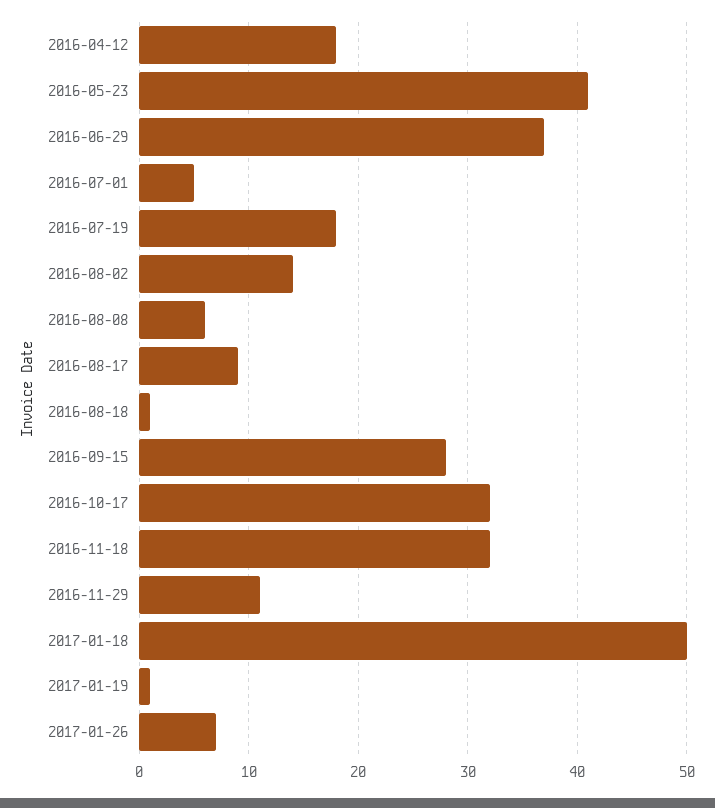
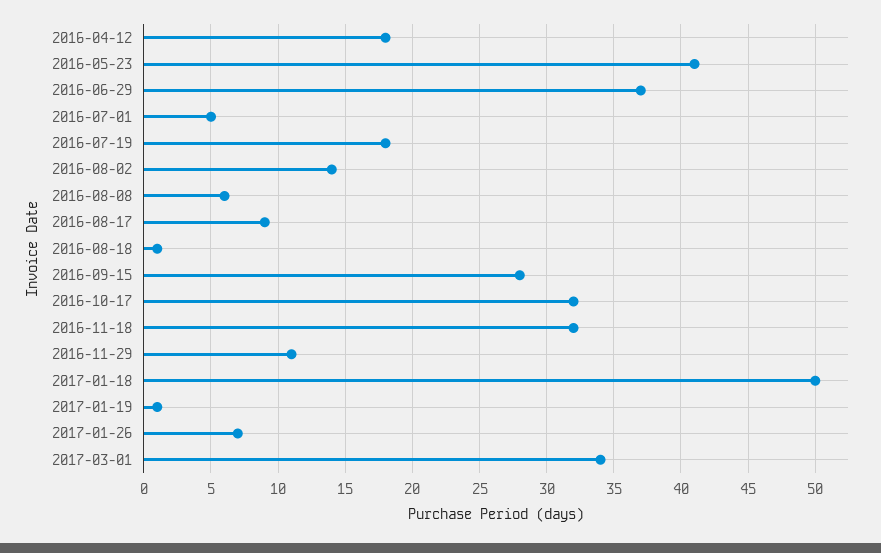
2017-03-01: none -> 34

